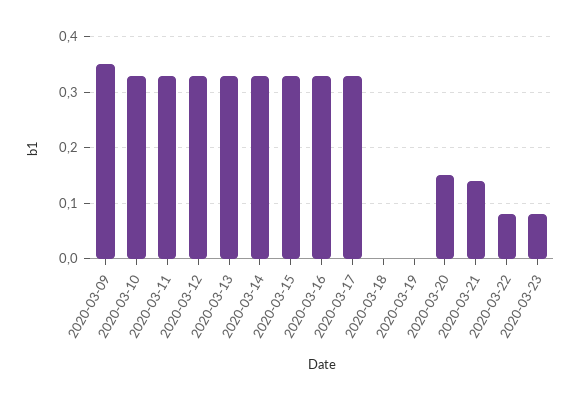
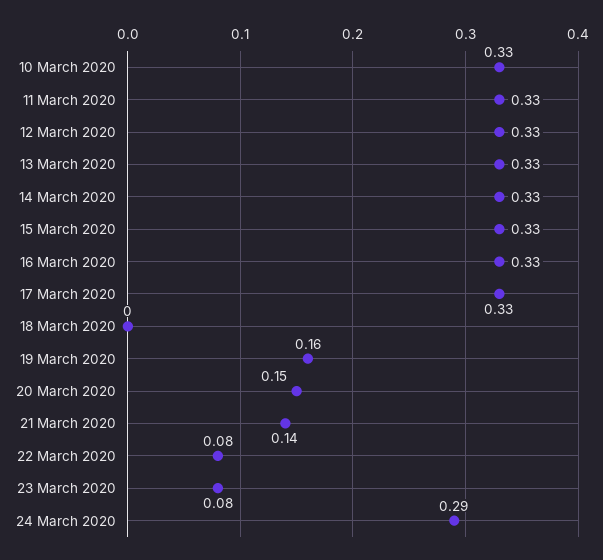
2020-03-09: 0.35 -> none
2020-03-19: 0 -> 0.16
24 March 2020: none -> 0.29

